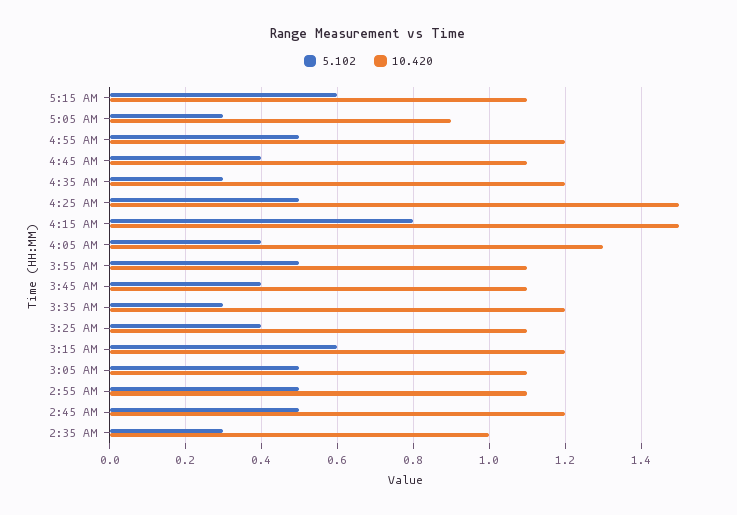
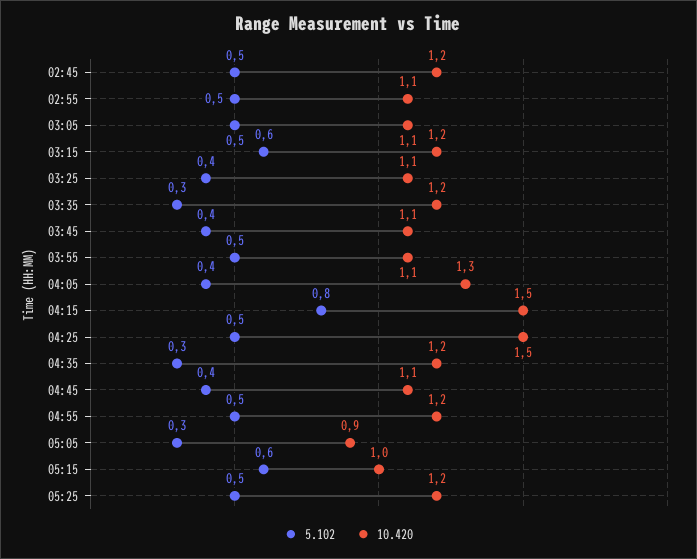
10.420, 5:15 AM: 1.1 -> 1
5.102, 2:35 AM: 0.3 -> none
10.420, 2:35 AM: 1 -> none
5.102, 05:25: none -> 0.5
10.420, 05:25: none -> 1.2

